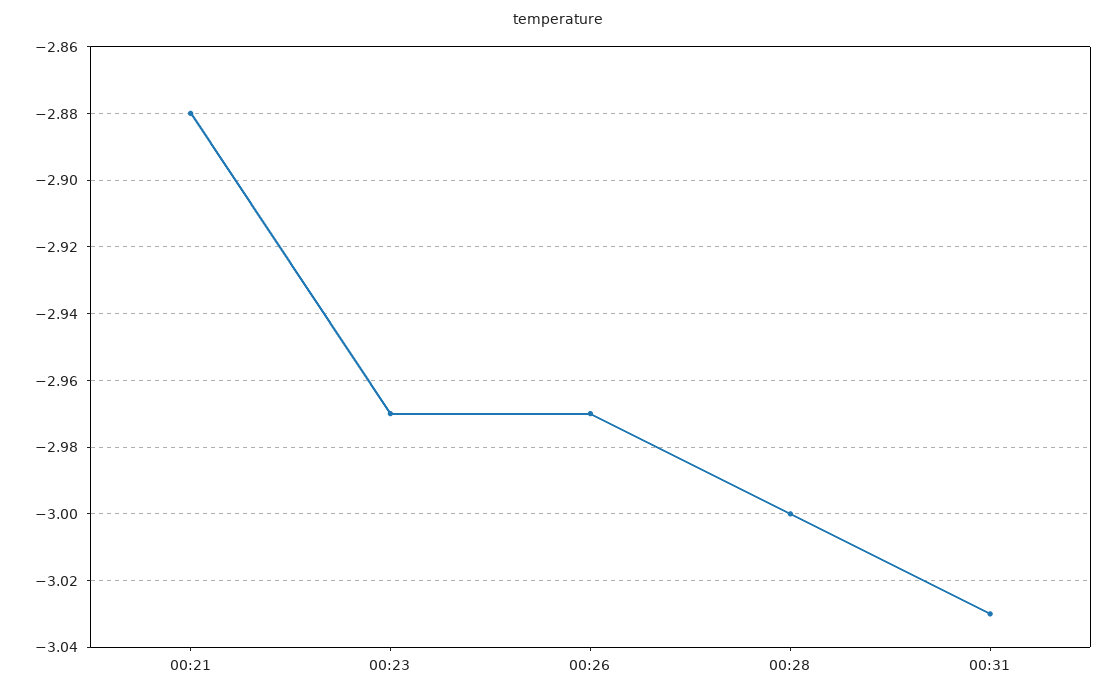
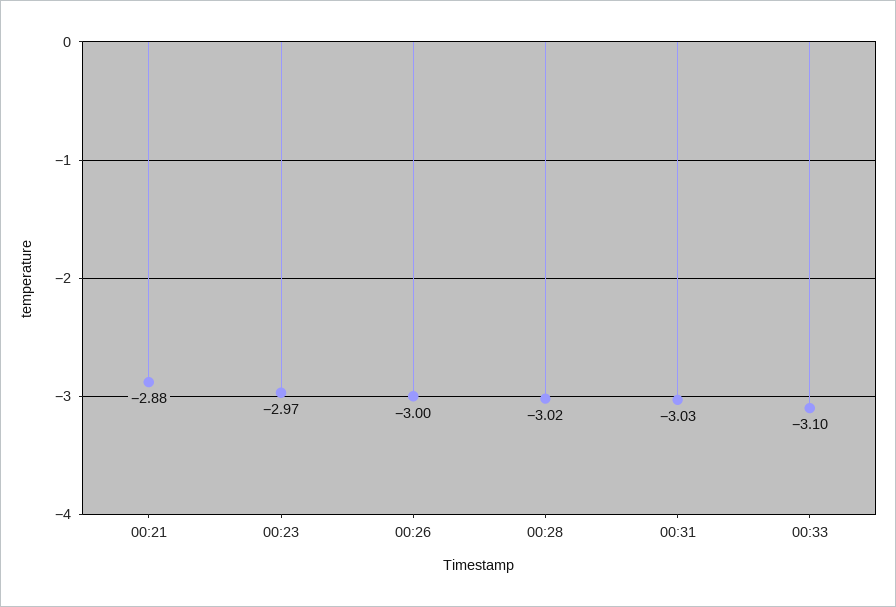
00:26: -2.97 -> -3
00:28: -3 -> -3.02
00:33: none -> -3.1

